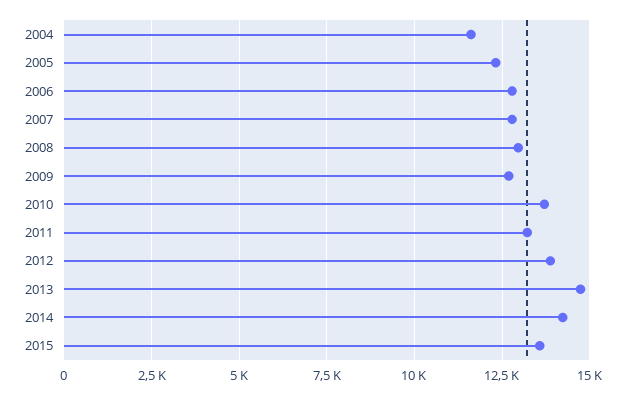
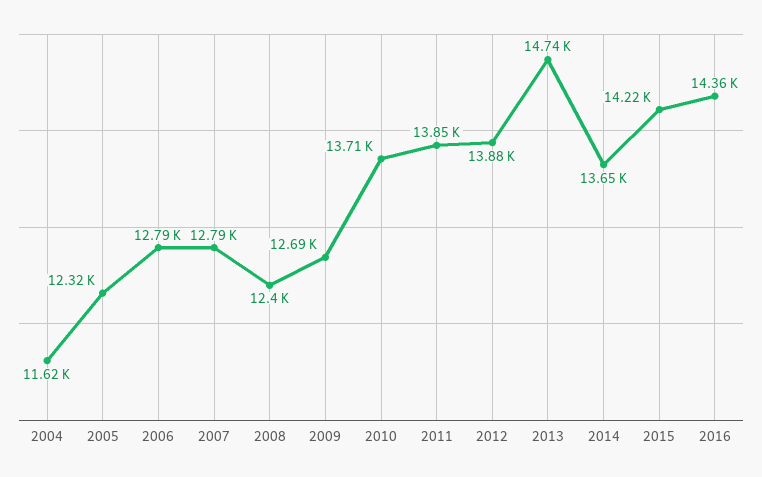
2008: 13000 -> 12400
2011: 13250 -> 13850
2014: 14250 -> 13650
2015: 13500 -> 14220
2016: none -> 14360

